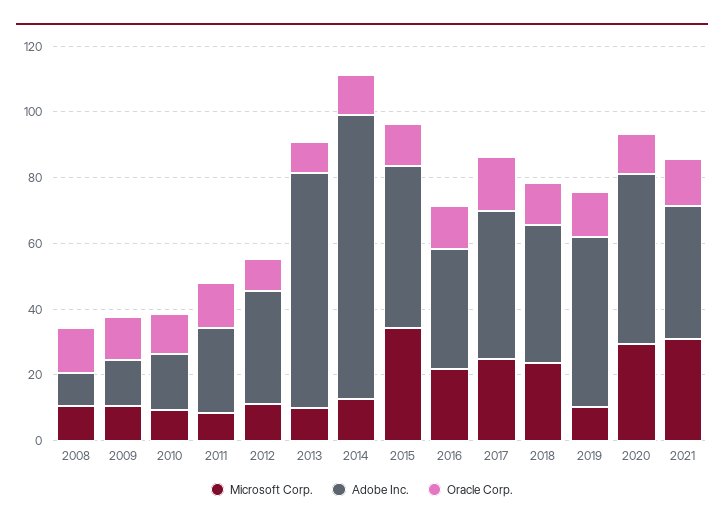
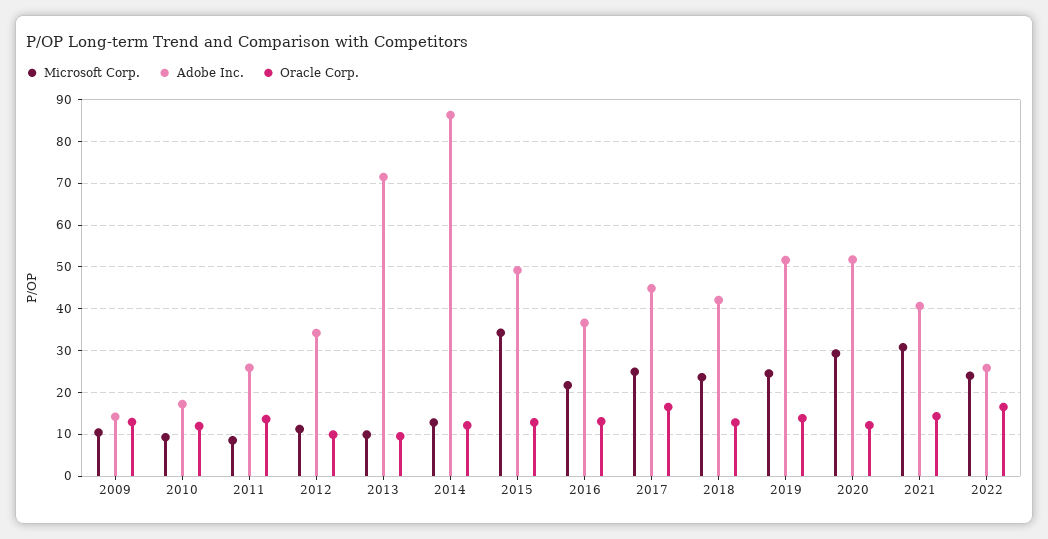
Microsoft Corp., 2008: 10 -> none
Adobe Inc., 2008: 10 -> none
Oracle Corp., 2008: 15 -> none
Microsoft Corp., 2019: 10 -> 24
Microsoft Corp., 2022: none -> 24
Adobe Inc., 2022: none -> 26
Oracle Corp., 2022: none -> 16

